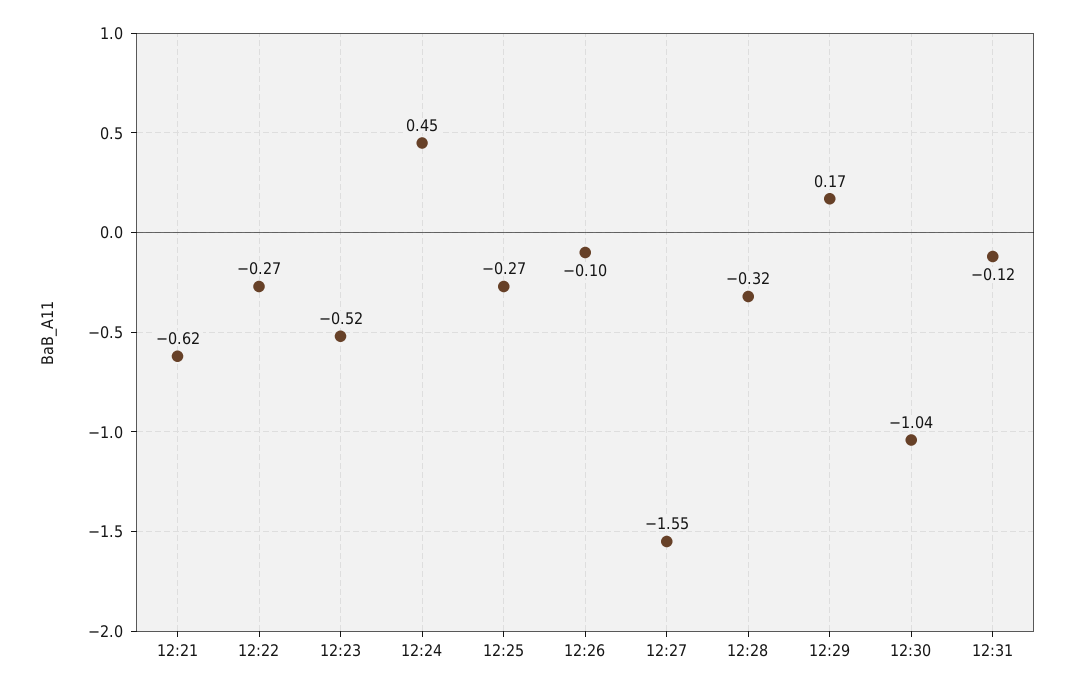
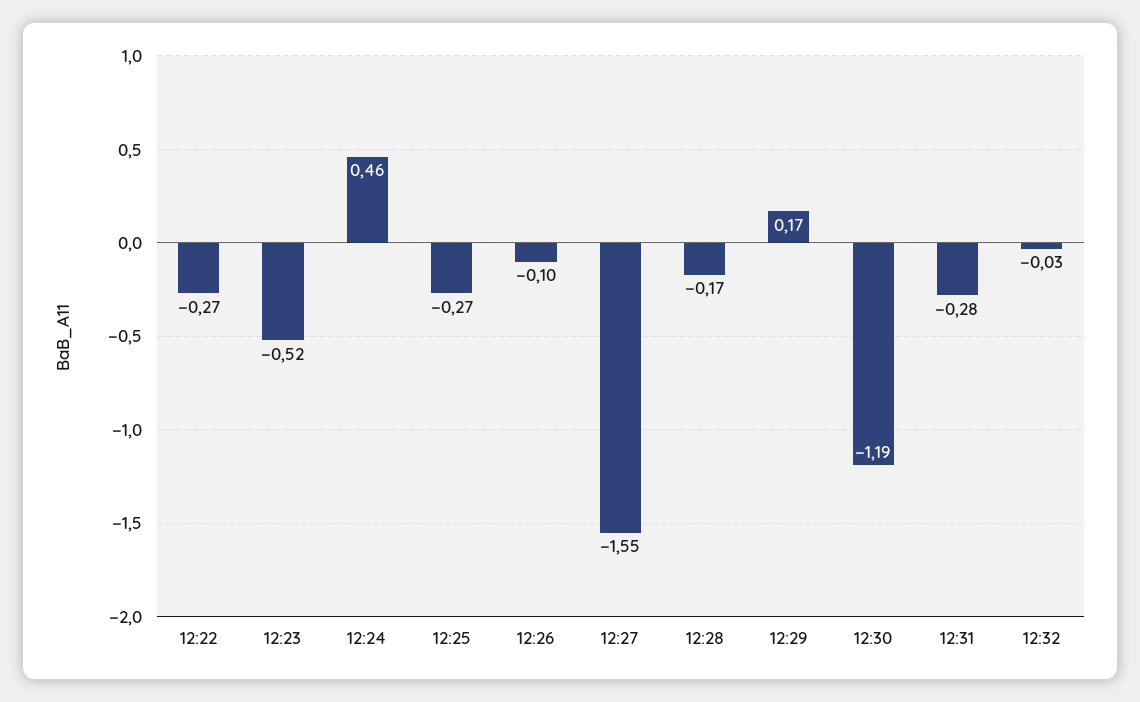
12:21: -0.62 -> none
12:24: 0.45 -> 0.46
12:28: -0.32 -> -0.17
12:30: -1.04 -> -1.19
12:31: -0.12 -> -0.28
12:32: none -> -0.03

